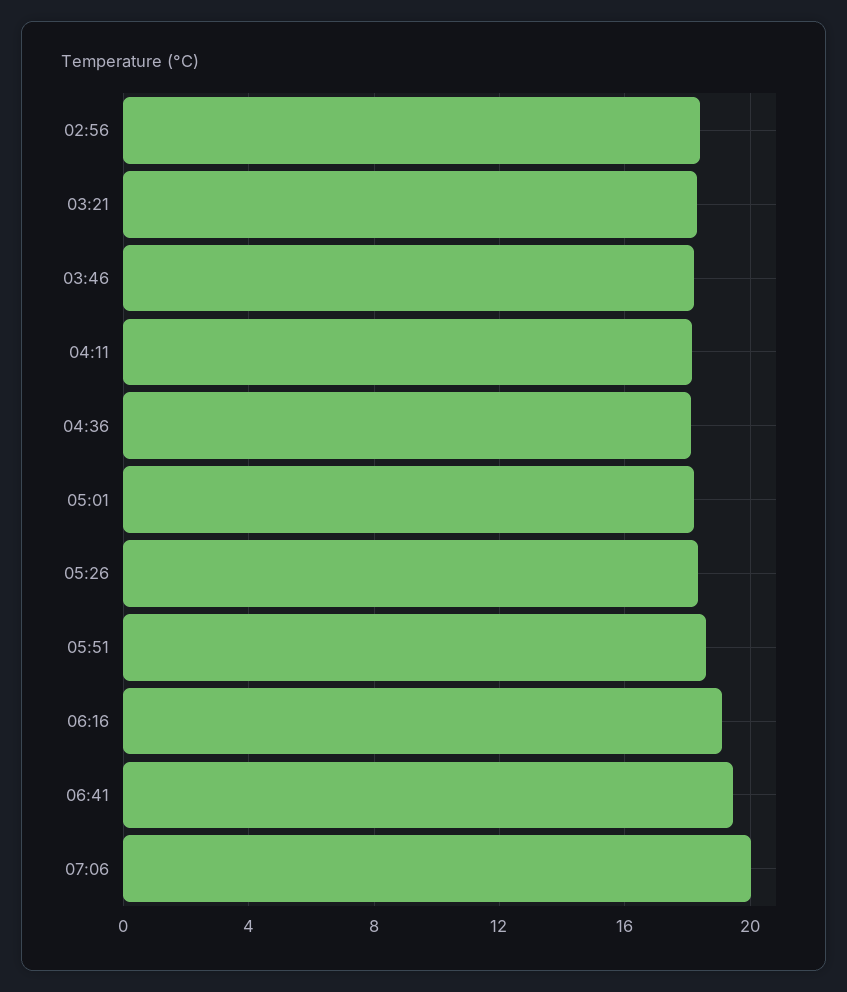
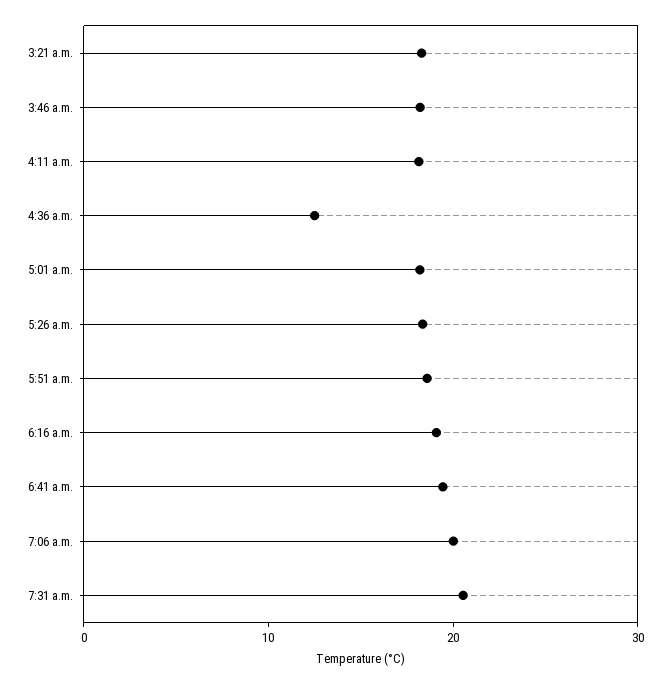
02:56: 18.5 -> none
04:36: 18 -> 12
7:31 a.m.: none -> 20

